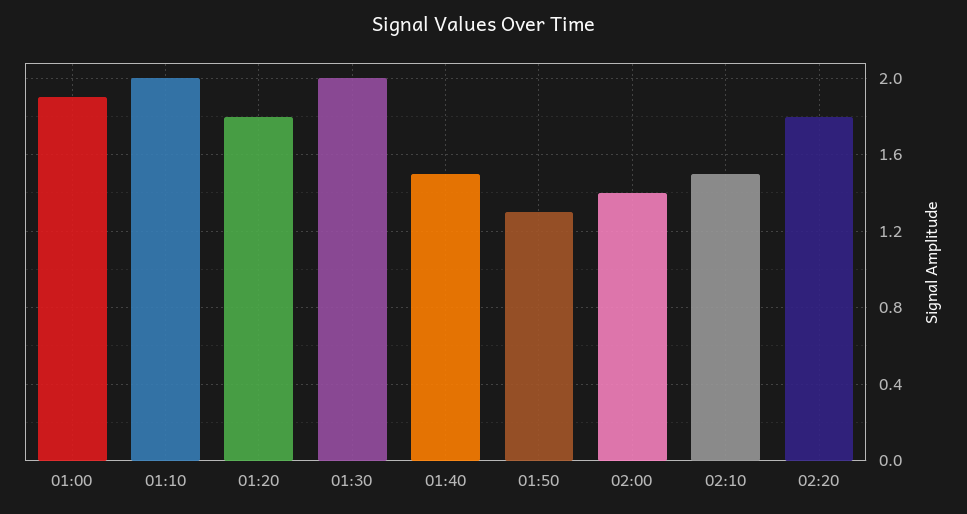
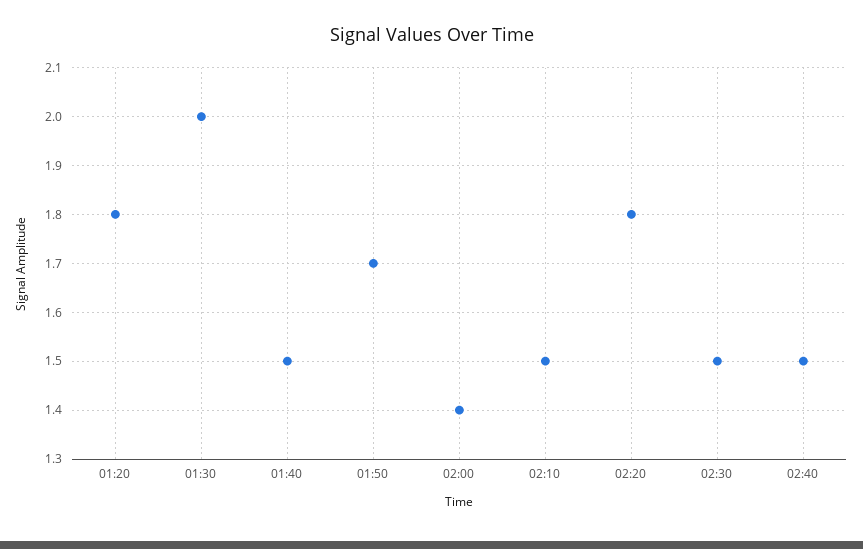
01:00: 1.9 -> none
01:10: 2 -> none
01:50: 1.3 -> 1.7
02:30: none -> 1.5
02:40: none -> 1.5

